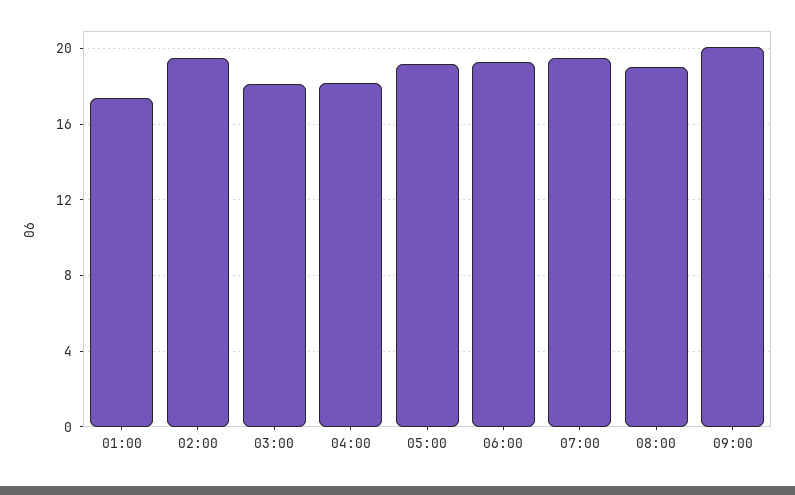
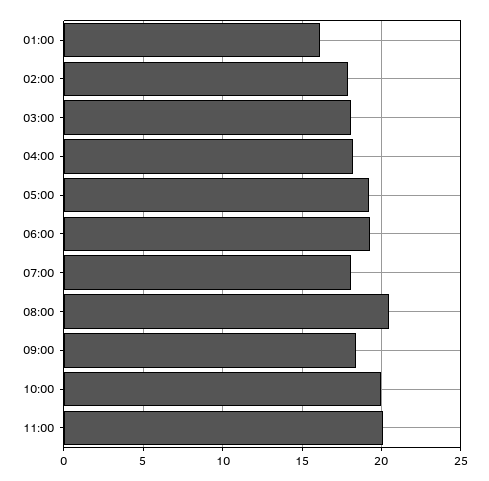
01:00: 17.5 -> 16
02:00: 19.5 -> 18
07:00: 19.5 -> 18
08:00: 19 -> 20.5
09:00: 20 -> 18.5
10:00: none -> 20
11:00: none -> 20

